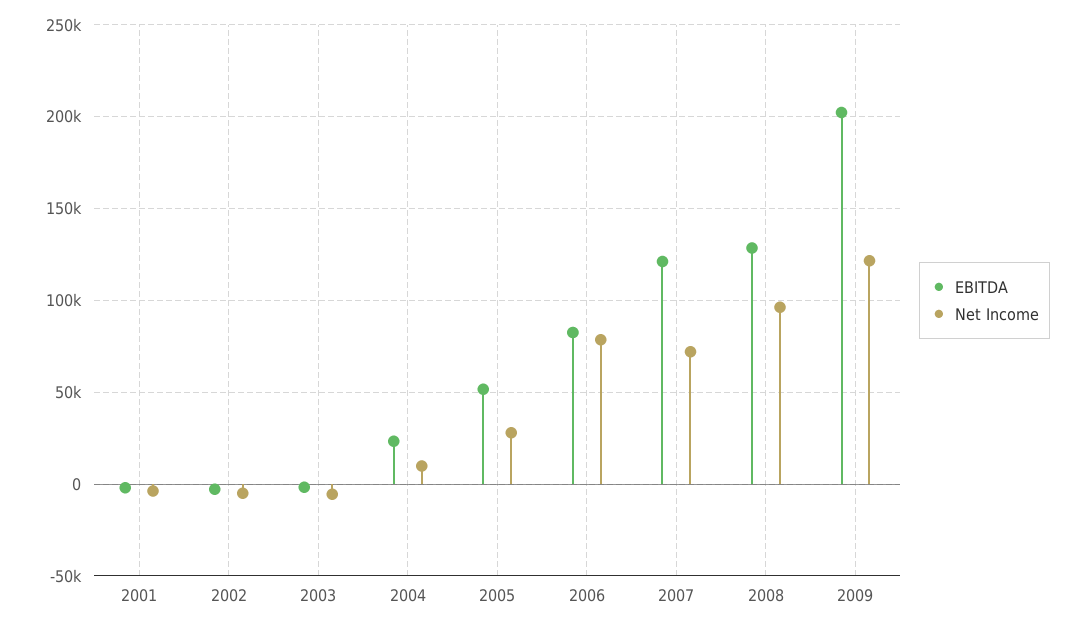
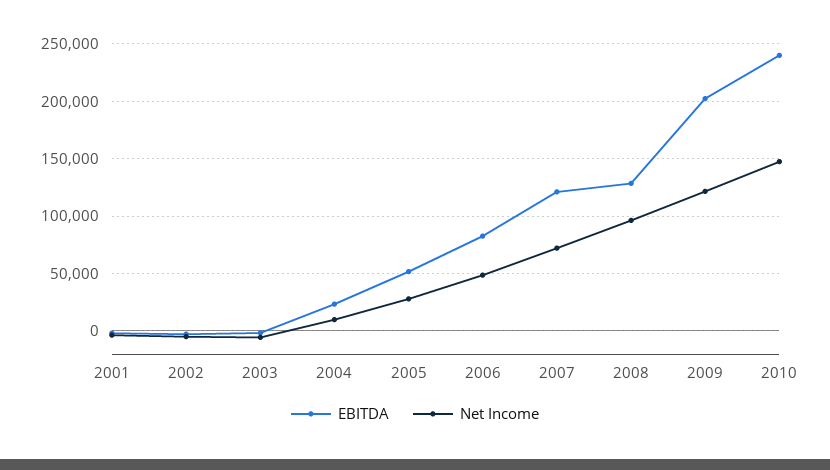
Net Income, 2006: 80000 -> 50000
EBITDA, 2010: none -> 240000
Net Income, 2010: none -> 150000

